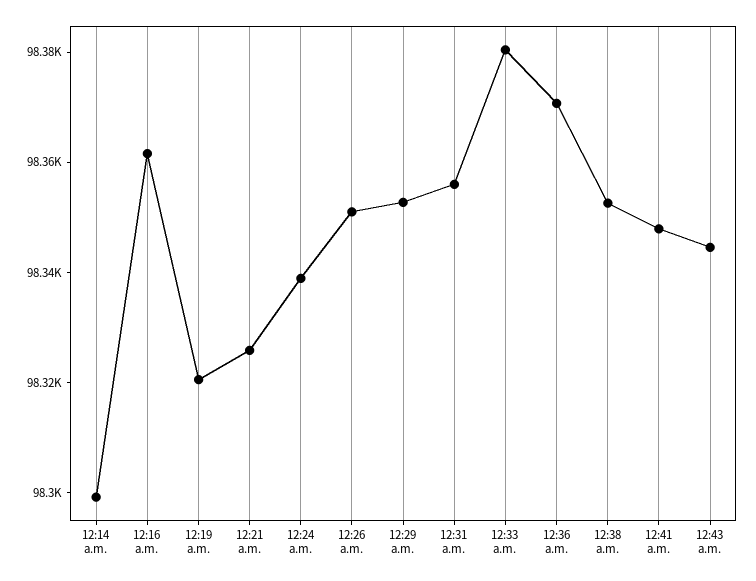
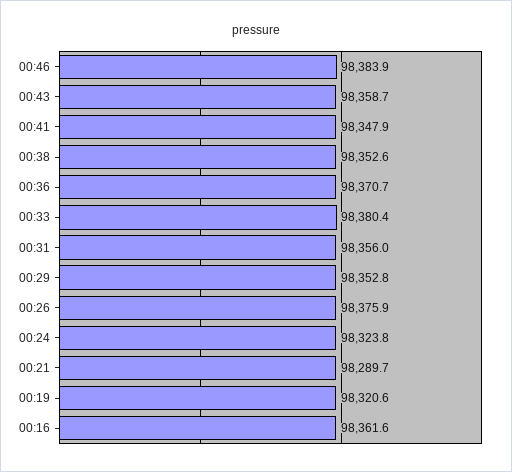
12:14 a.m.: 98300 -> none
12:21 a.m.: 98325 -> 98289.7
12:24 a.m.: 98340 -> 98323.8
12:26 a.m.: 98350 -> 98375.9
12:43 a.m.: 98345 -> 98358.7
00:46: none -> 98383.9

